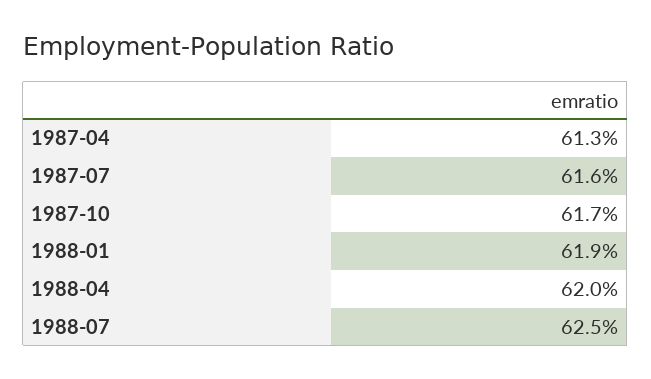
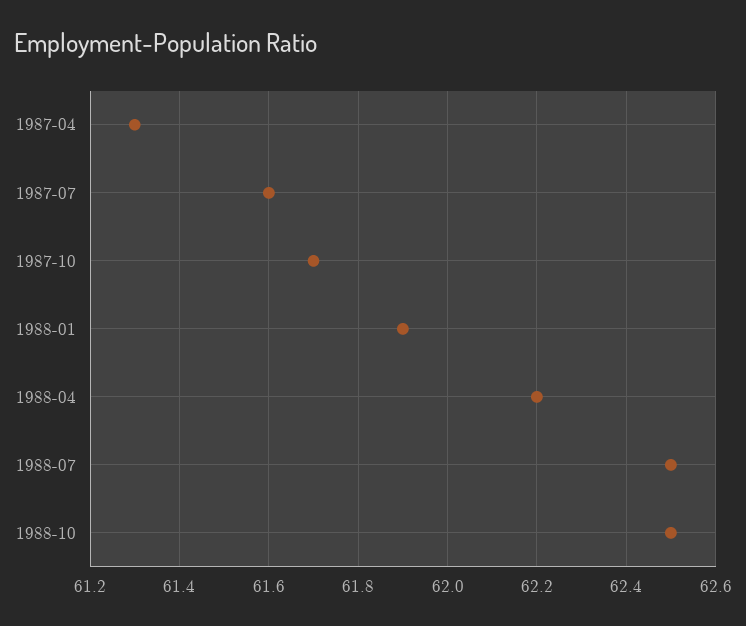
1988-04: 62 -> 62.2
1988-10: none -> 62.5

